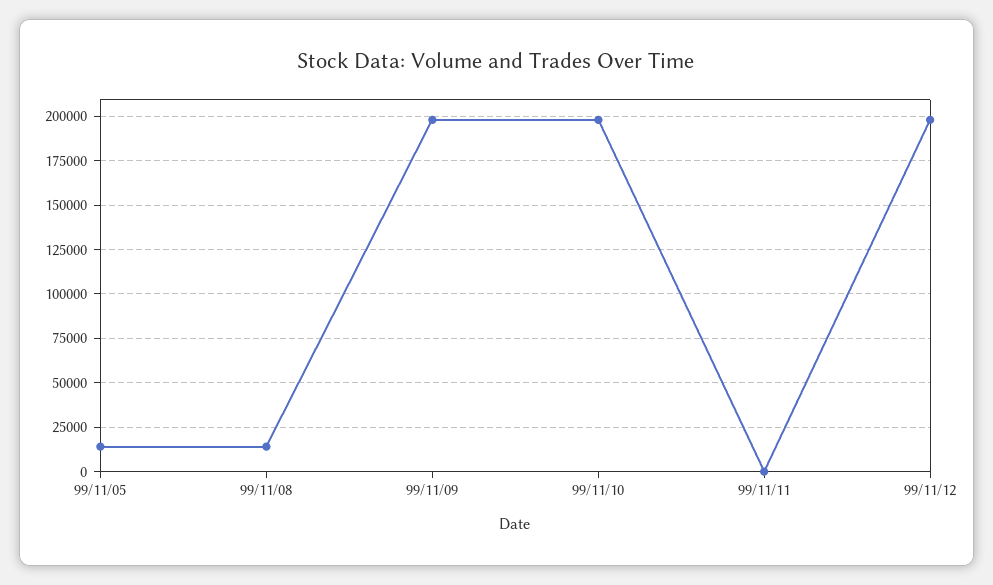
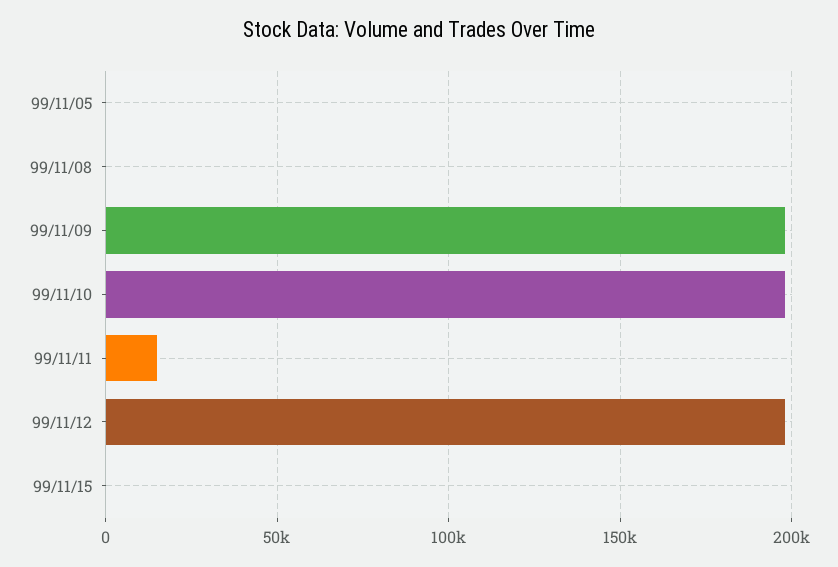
99/11/05: 15000 -> 0
99/11/08: 15000 -> 0
99/11/11: 0 -> 15000
99/11/15: none -> 0

